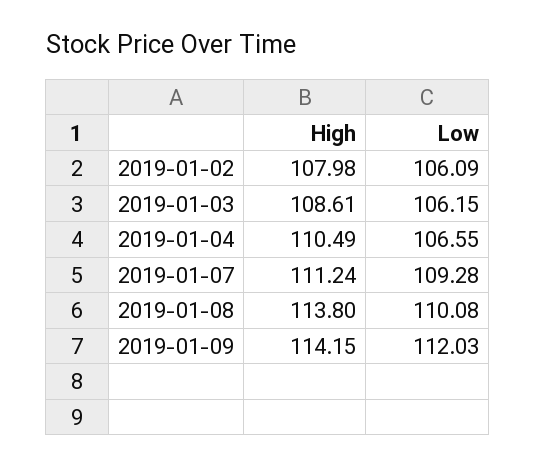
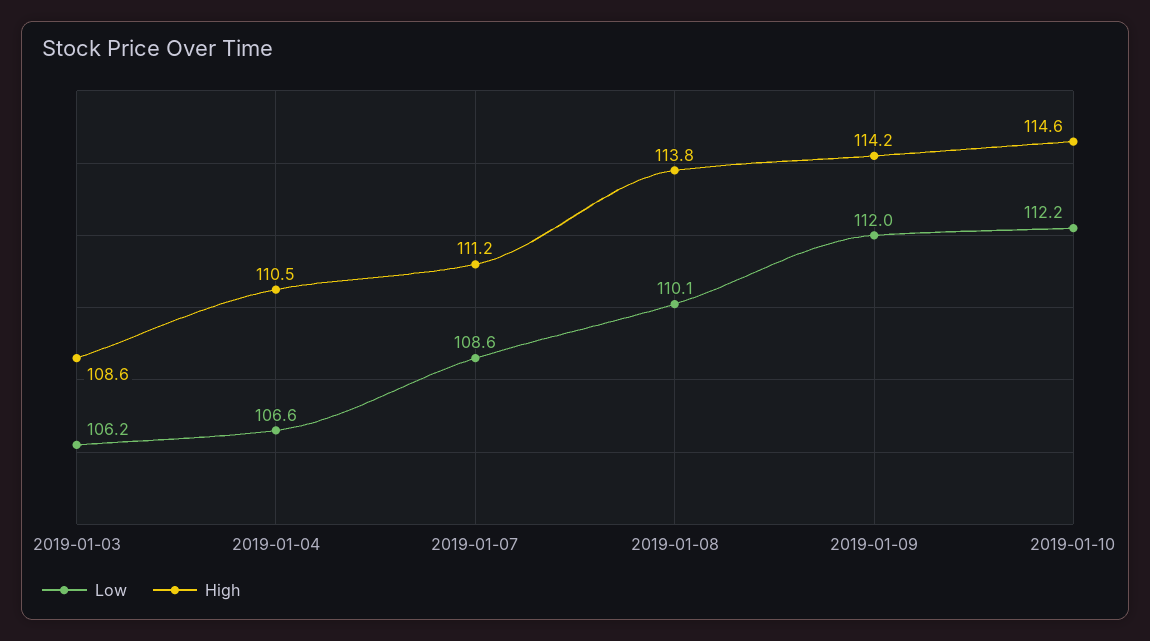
High, 2019-01-02: 107.98 -> none
Low, 2019-01-02: 106.09 -> none
Low, 2019-01-07: 109.28 -> 108.6
Low, 2019-01-10: none -> 112.2
High, 2019-01-10: none -> 114.6

